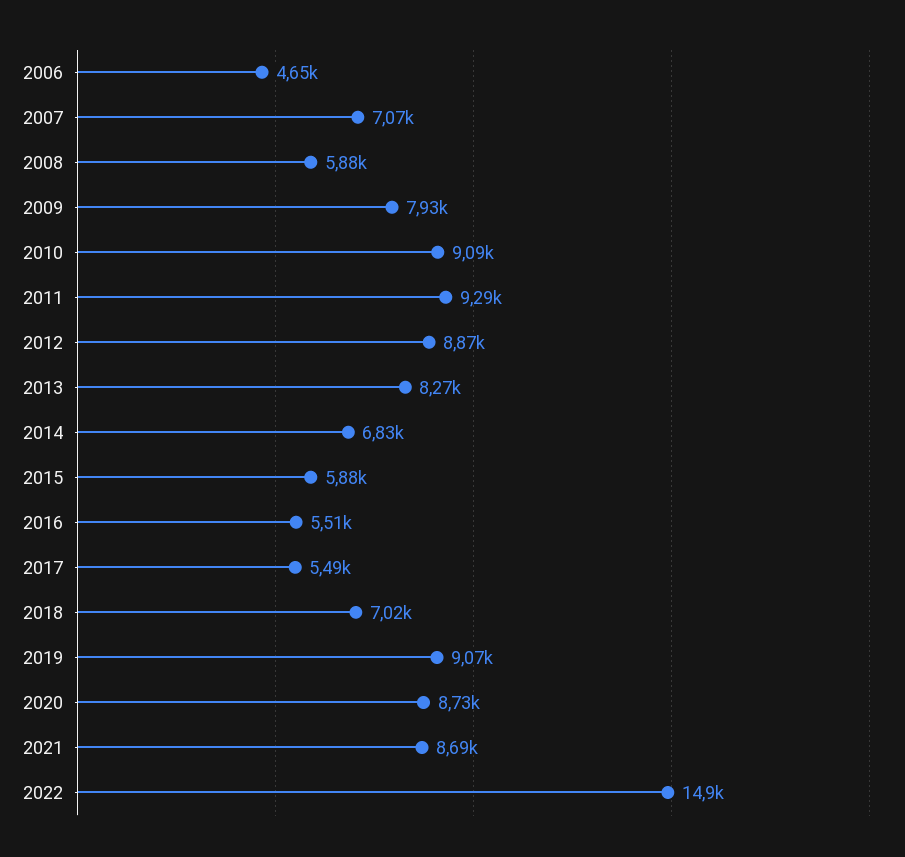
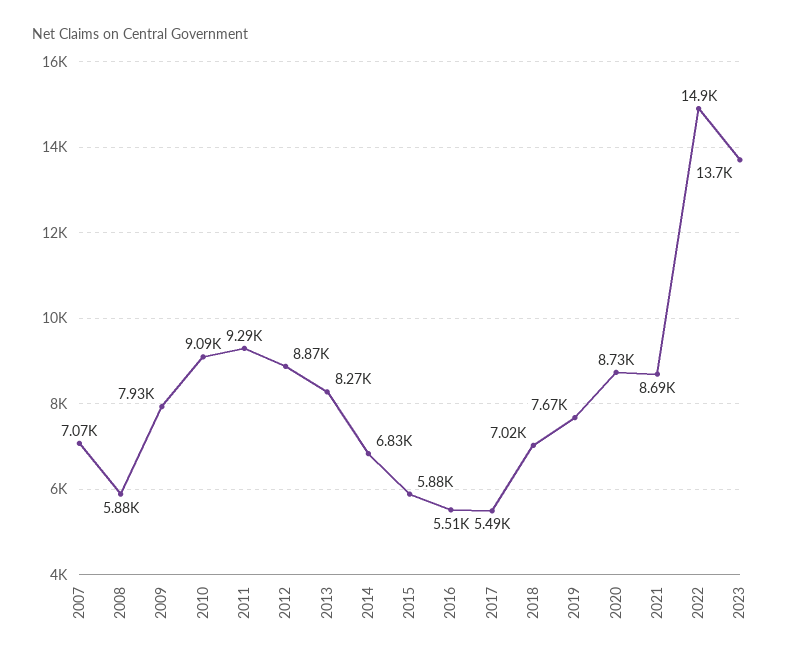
2006: 4650 -> none
2019: 9070 -> 7670
2023: none -> 13700

